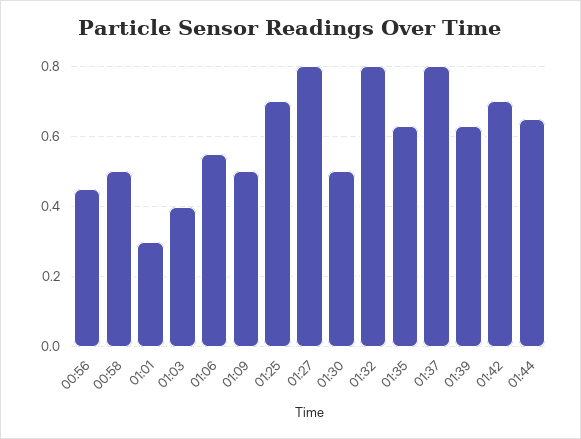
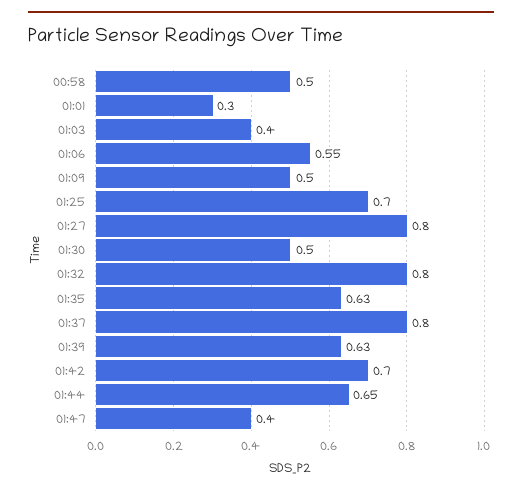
00:56: 0.45 -> none
01:47: none -> 0.4

